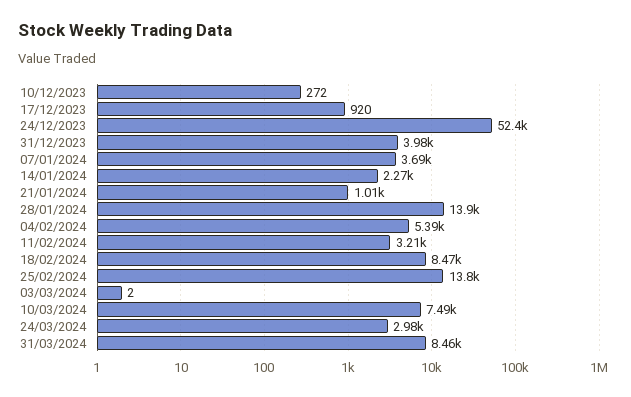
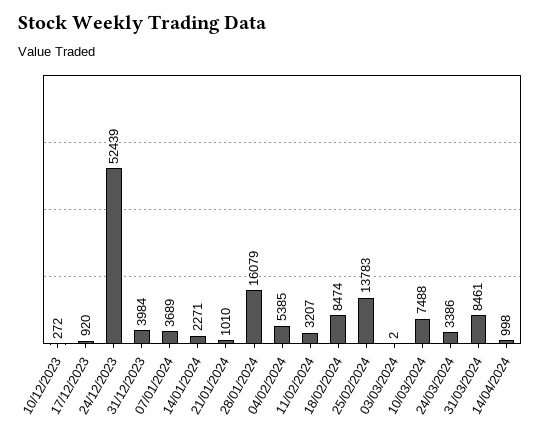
28/01/2024: 13900 -> 16079
24/03/2024: 2980 -> 3386
14/04/2024: none -> 998

